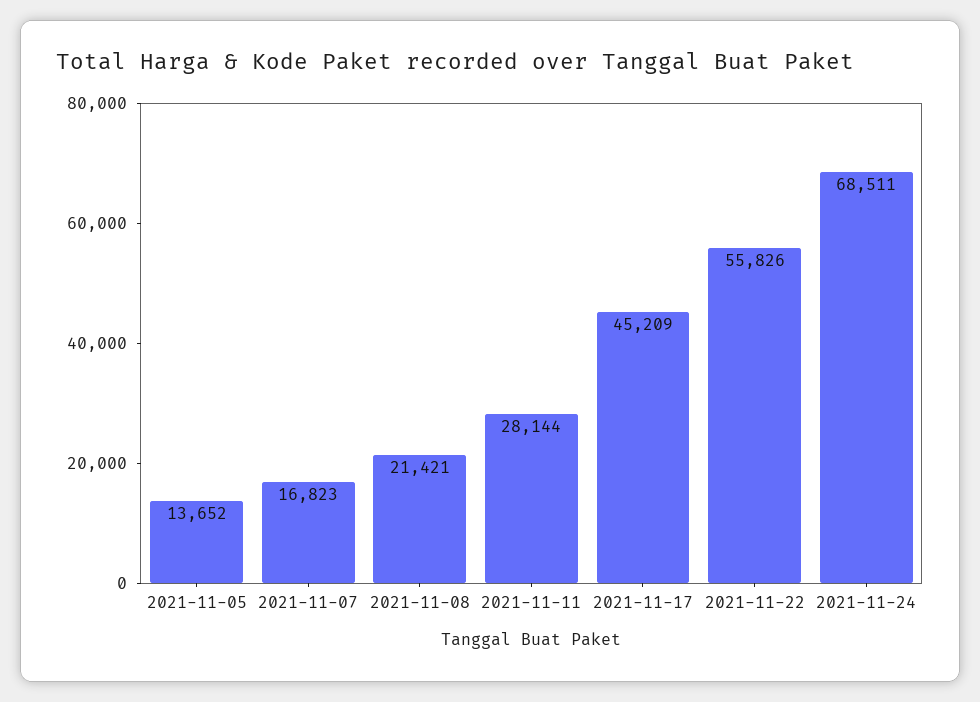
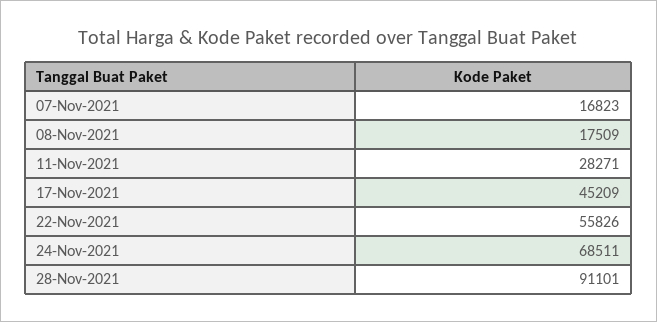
2021-11-05: 13652 -> none
2021-11-08: 21421 -> 17509
2021-11-11: 28144 -> 28271
28-Nov-2021: none -> 91101

